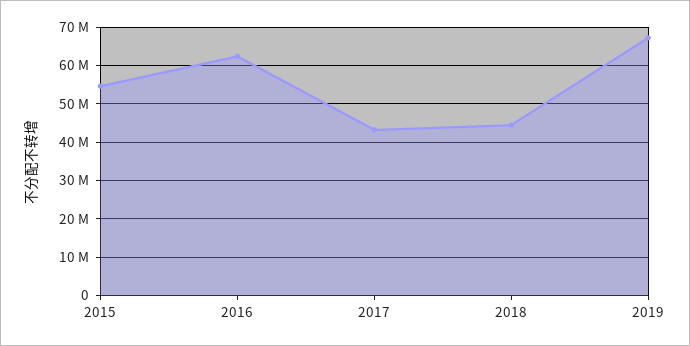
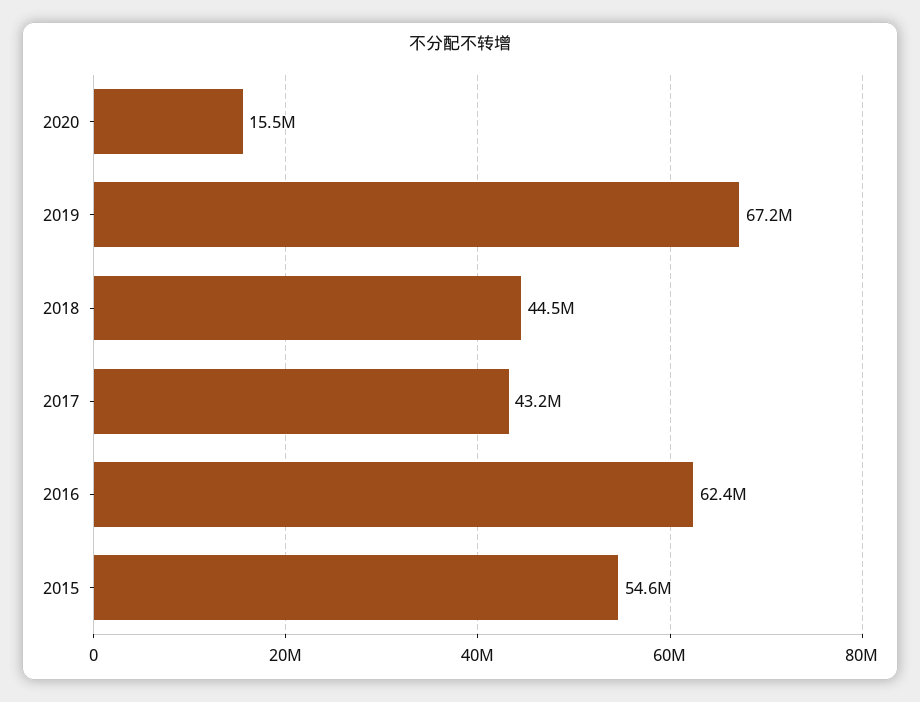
2020: none -> 15500000

